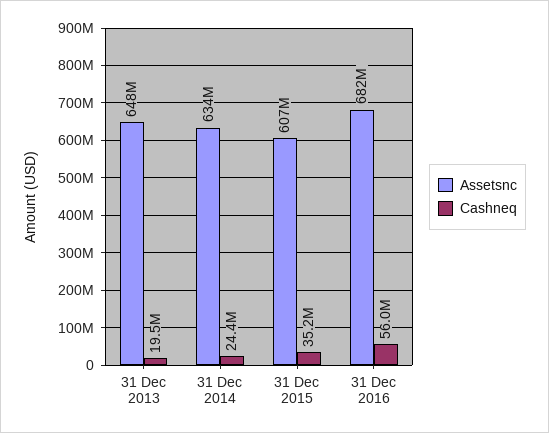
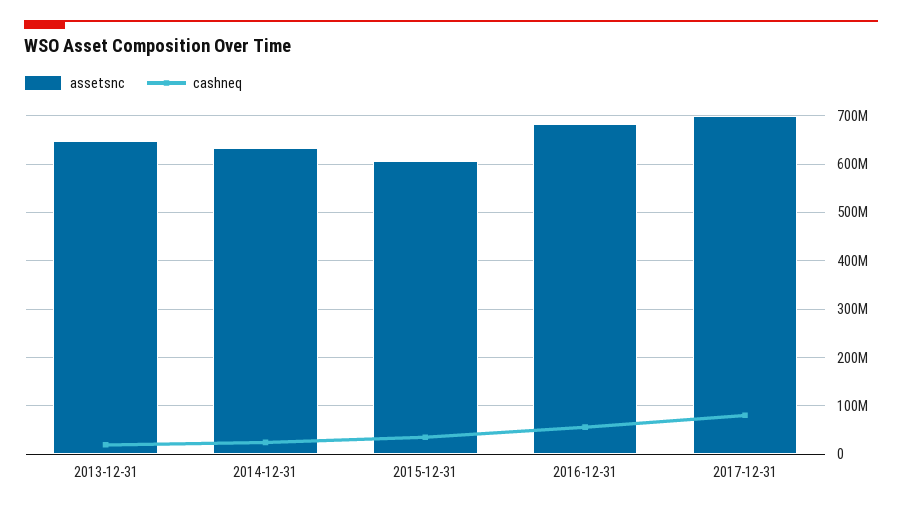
Assetsnc, 2017-12-31: none -> 700000000
Cashneq, 2017-12-31: none -> 80000000

